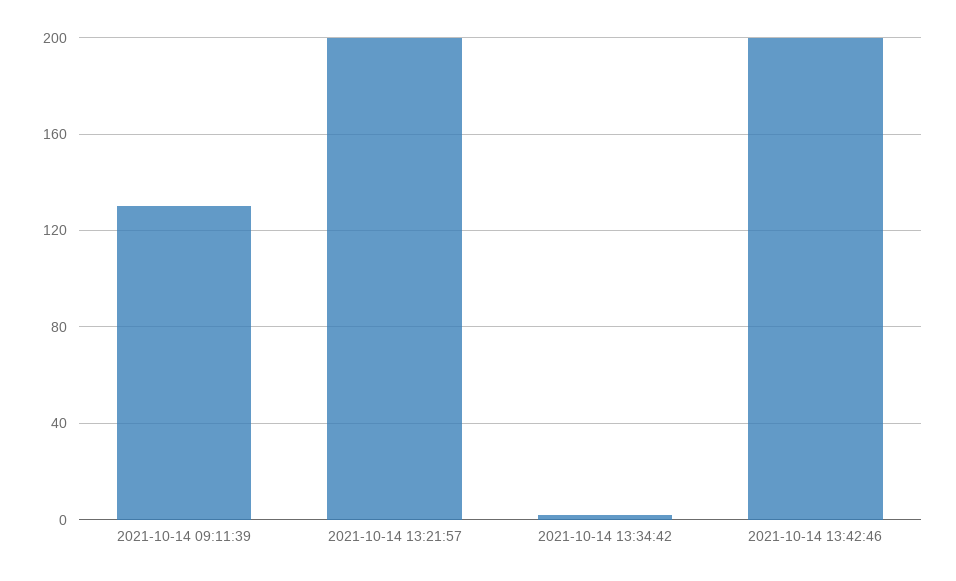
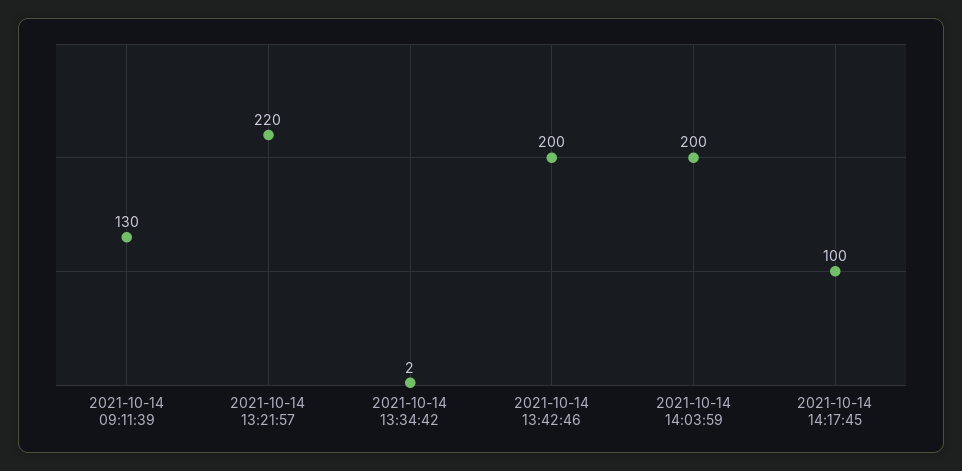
2021-10-14 13:21:57: 200 -> 220
2021-10-14 14:03:59: none -> 200
2021-10-14 14:17:45: none -> 100

